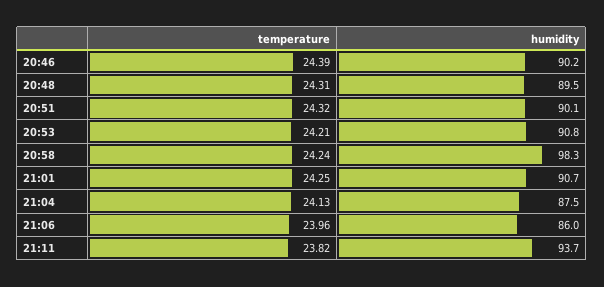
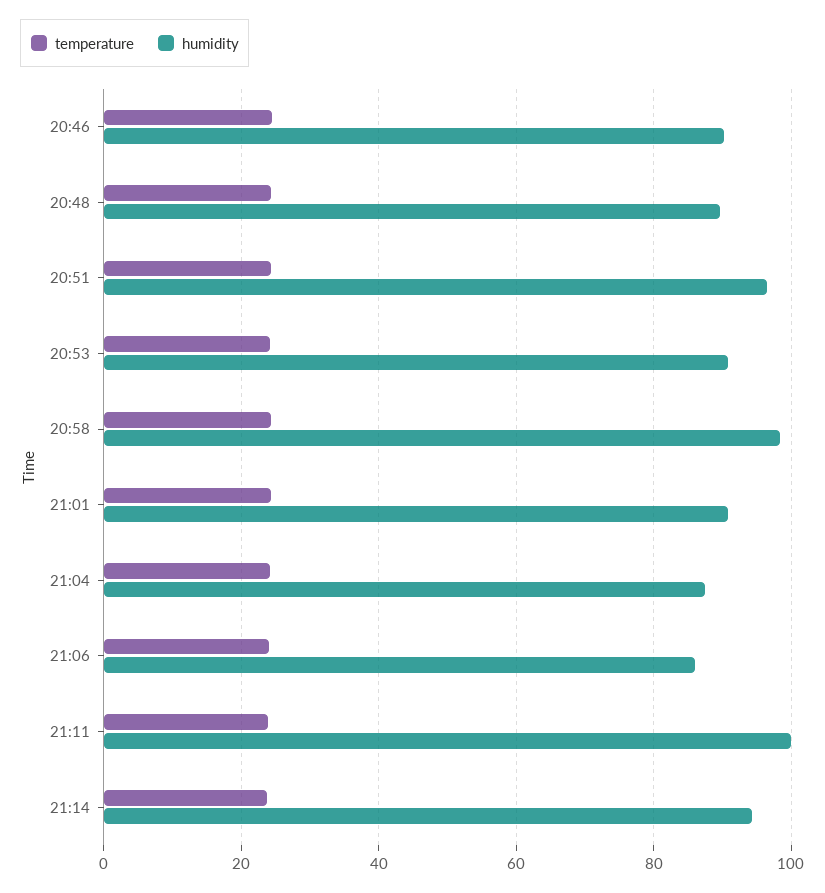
humidity, 20:51: 90.1 -> 96
humidity, 21:11: 93.7 -> 100
temperature, 21:14: none -> 24
humidity, 21:14: none -> 94

